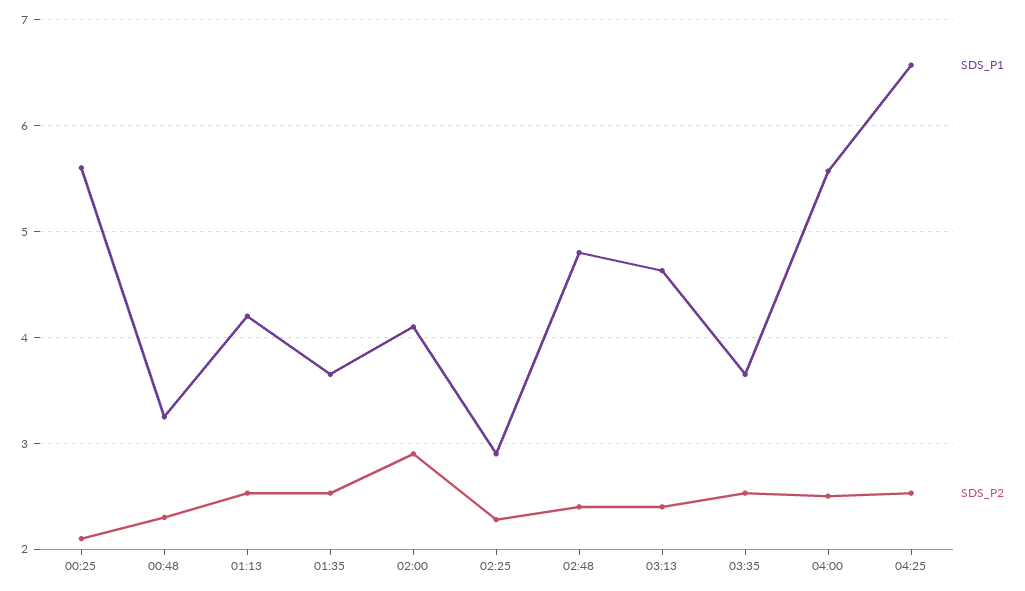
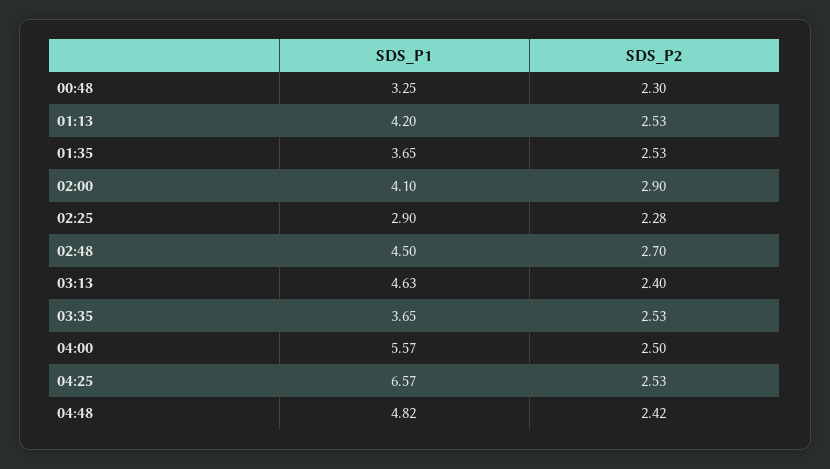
SDS_P1, 00:25: 5.6 -> none
SDS_P2, 00:25: 2.1 -> none
SDS_P1, 02:48: 4.8 -> 4.5
SDS_P2, 02:48: 2.4 -> 2.7
SDS_P1, 04:48: none -> 4.82
SDS_P2, 04:48: none -> 2.42

